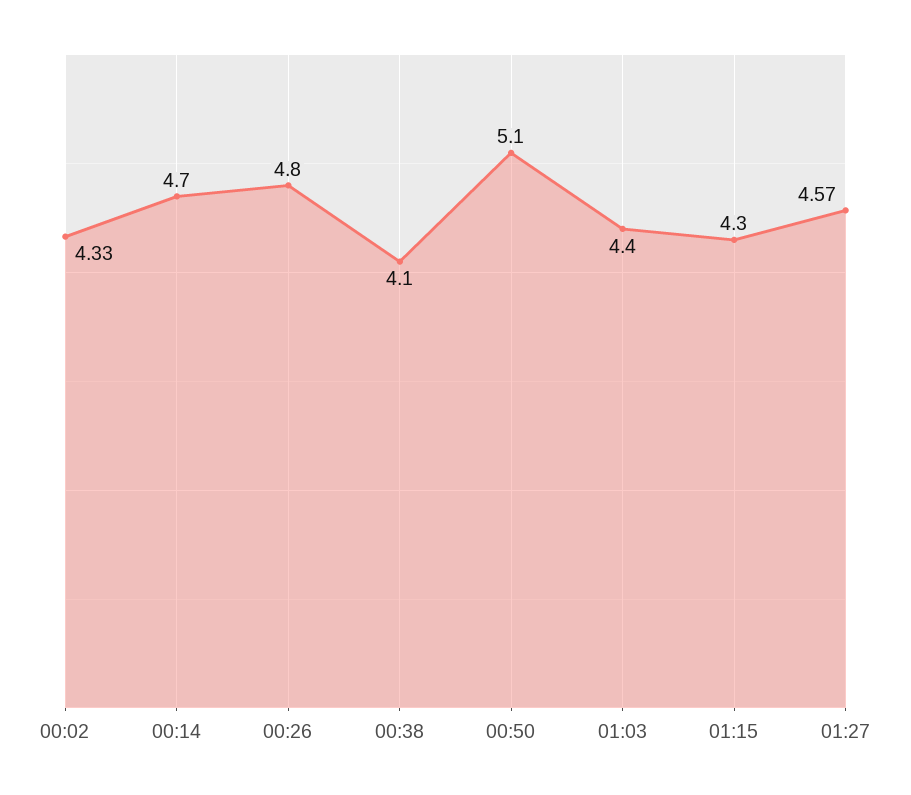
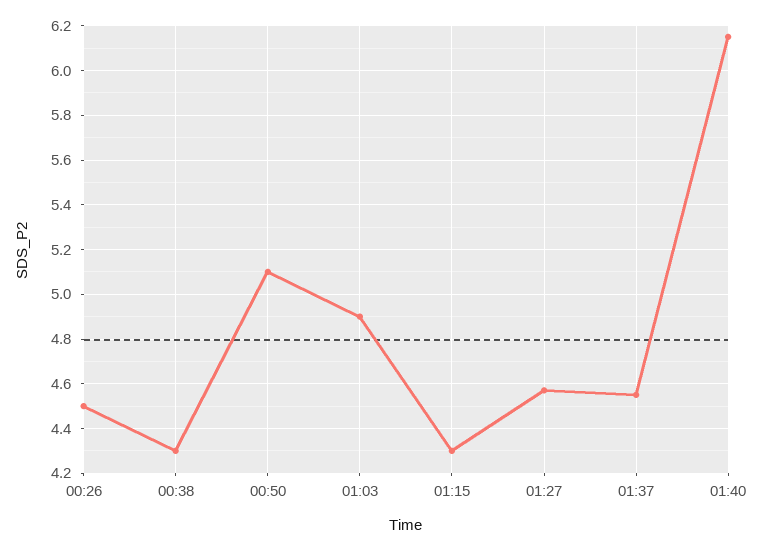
00:02: 4.33 -> none
00:14: 4.7 -> none
00:26: 4.8 -> 4.5
00:38: 4.1 -> 4.3
01:03: 4.4 -> 4.9
01:37: none -> 4.55
01:40: none -> 6.15

